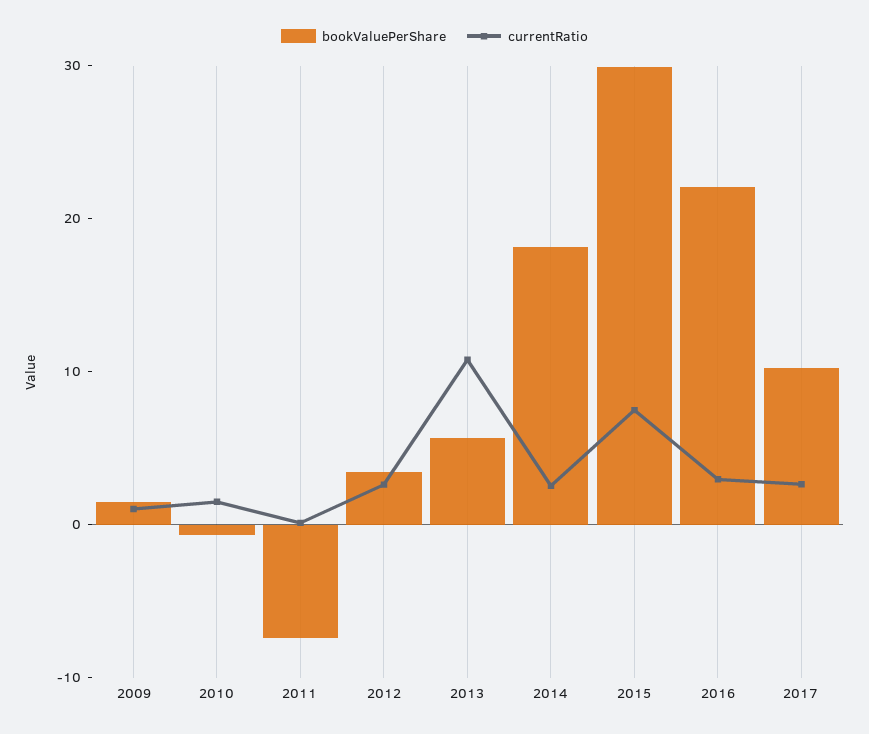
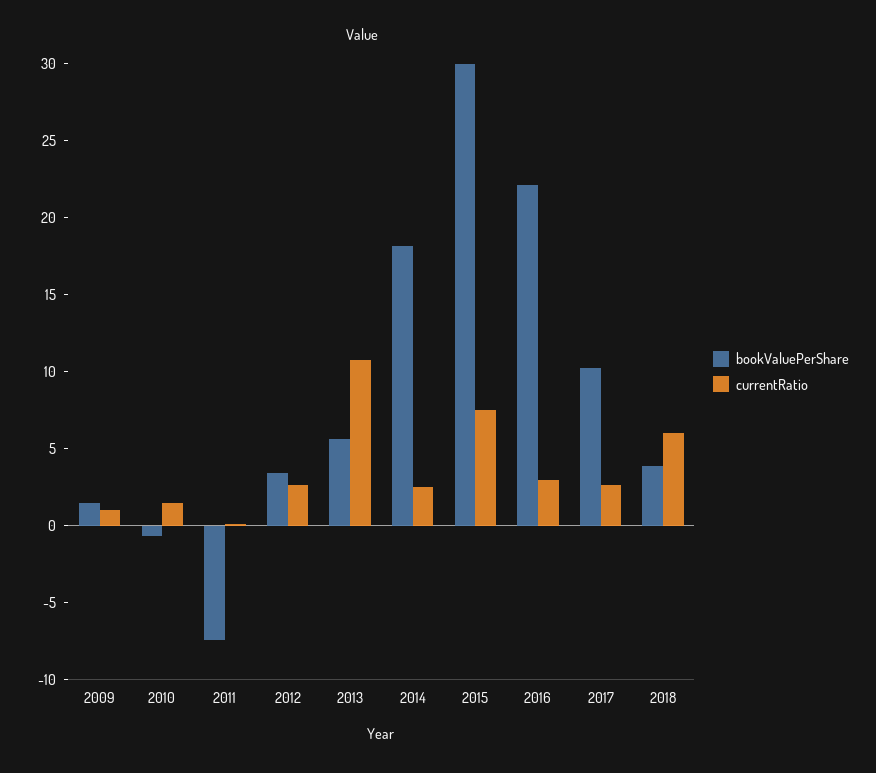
bookValuePerShare, 2018: none -> 4
currentRatio, 2018: none -> 6

